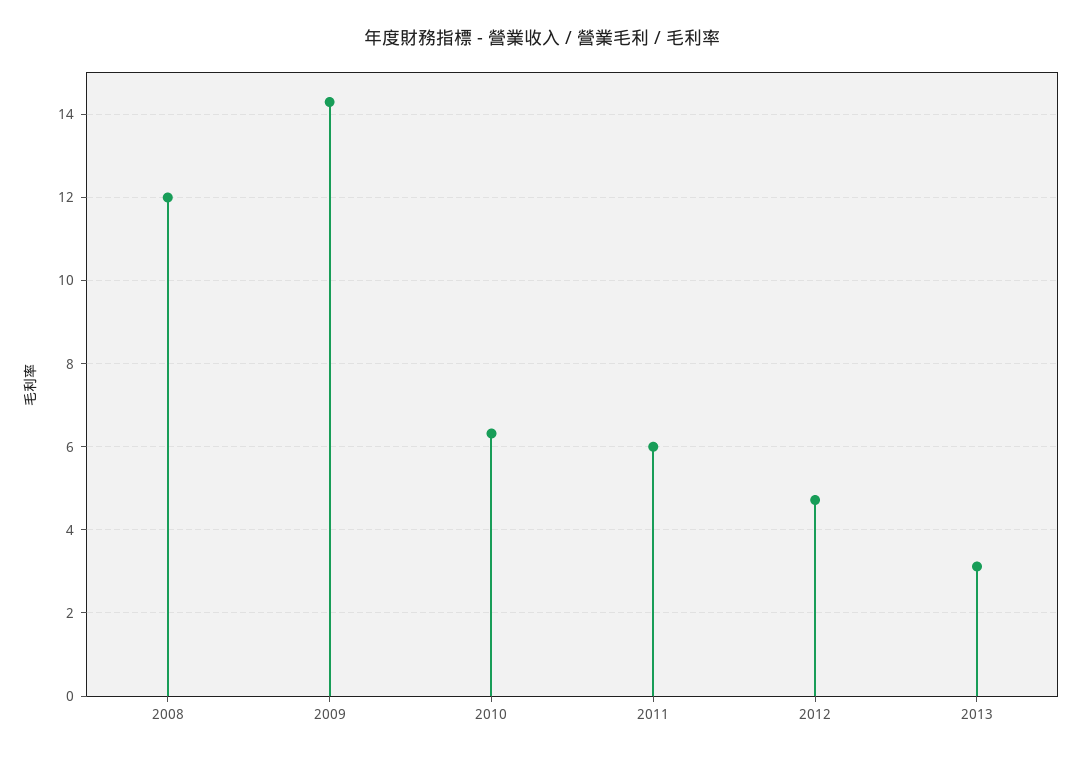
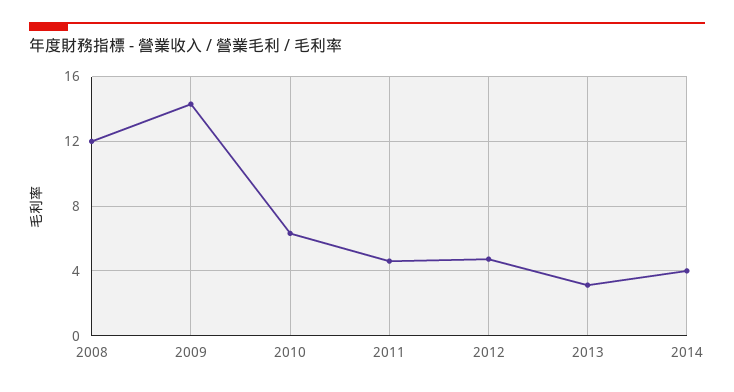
2011: 6 -> 4.5
2014: none -> 4

